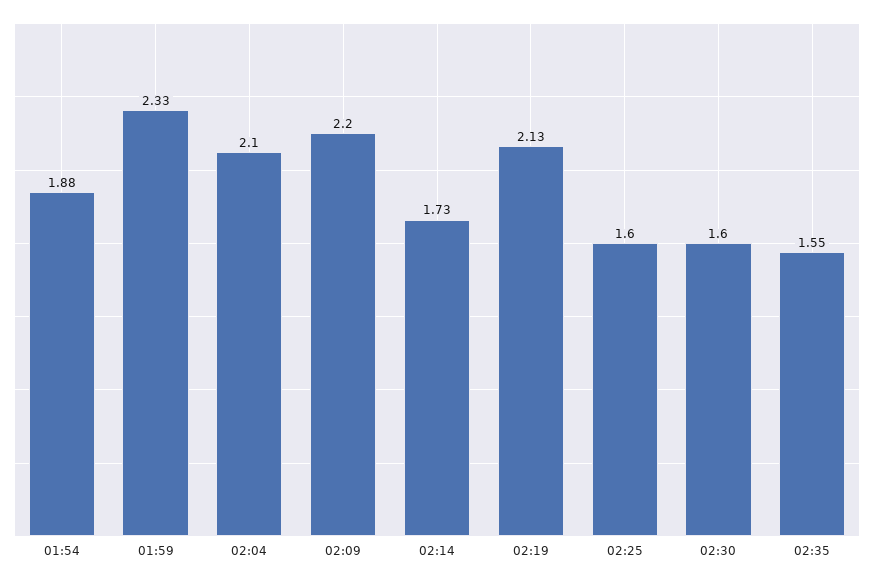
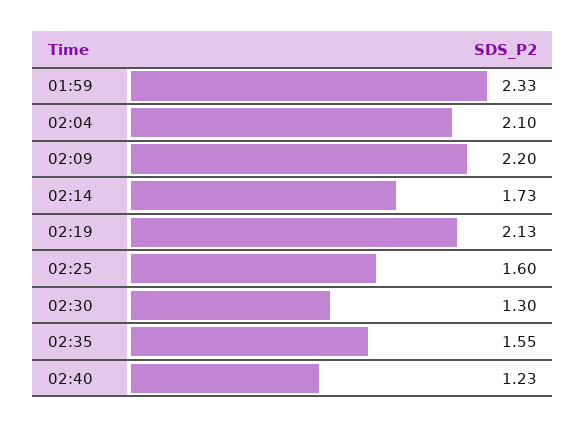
01:54: 1.88 -> none
02:30: 1.6 -> 1.3
02:40: none -> 1.23

